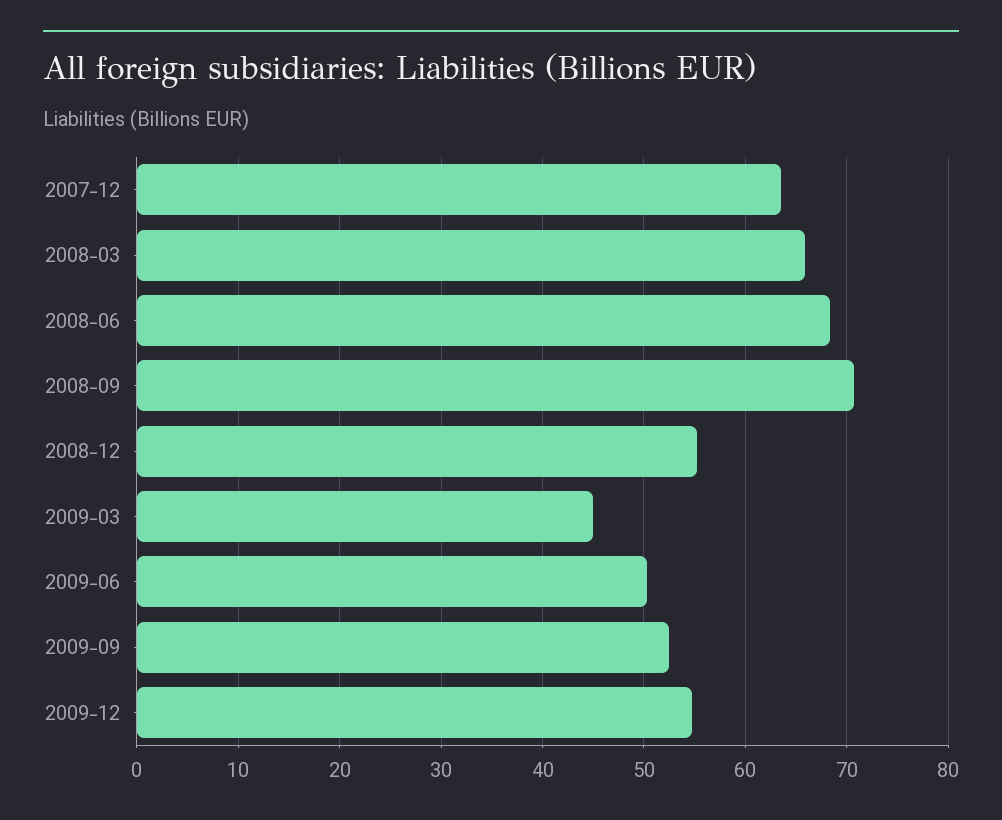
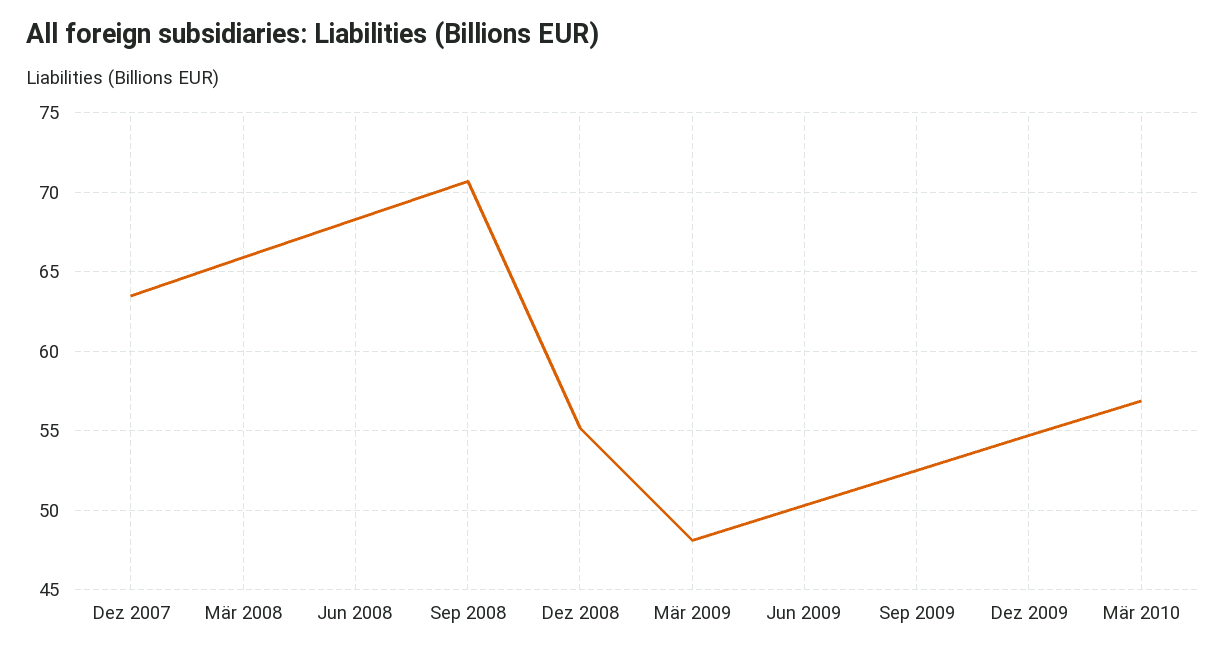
2009-03: 45 -> 48
Mär 2010: none -> 57

